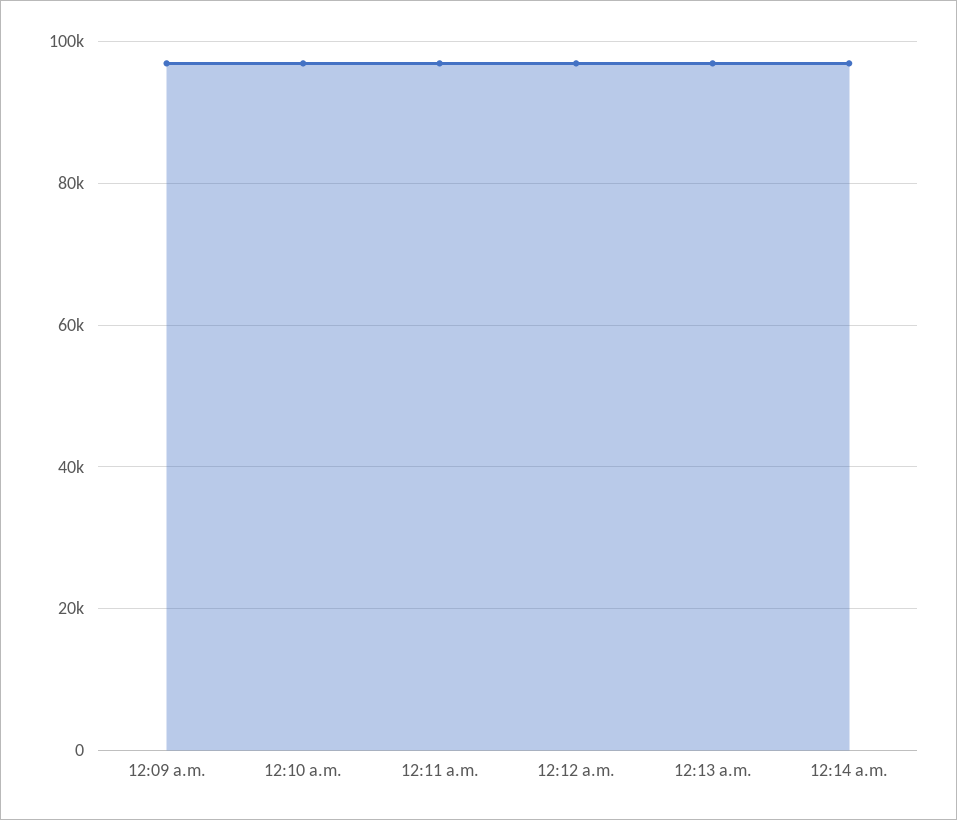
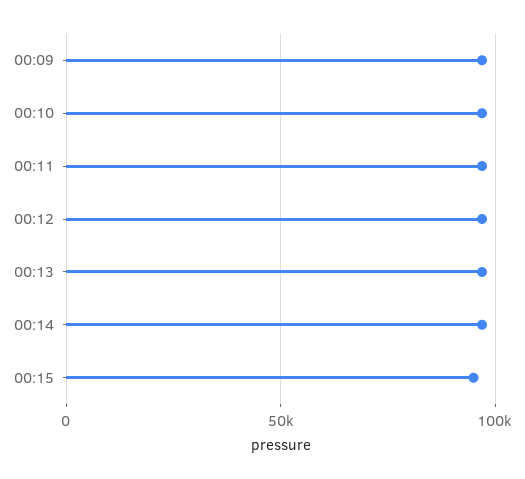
00:15: none -> 95000

